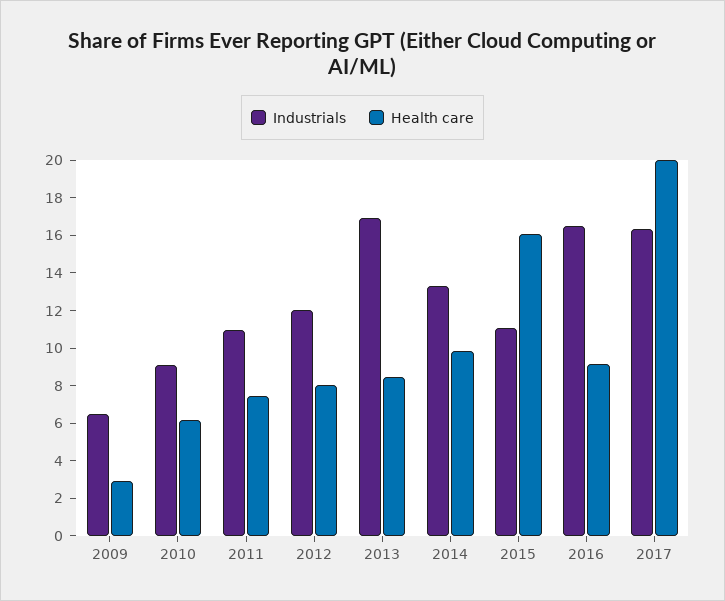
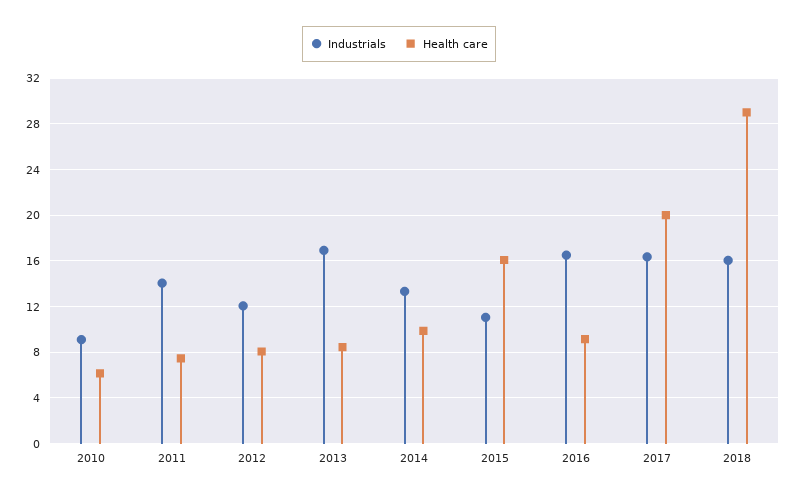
Industrials, 2009: 6.5 -> none
Health care, 2009: 3 -> none
Industrials, 2011: 11 -> 14
Industrials, 2018: none -> 16
Health care, 2018: none -> 29

